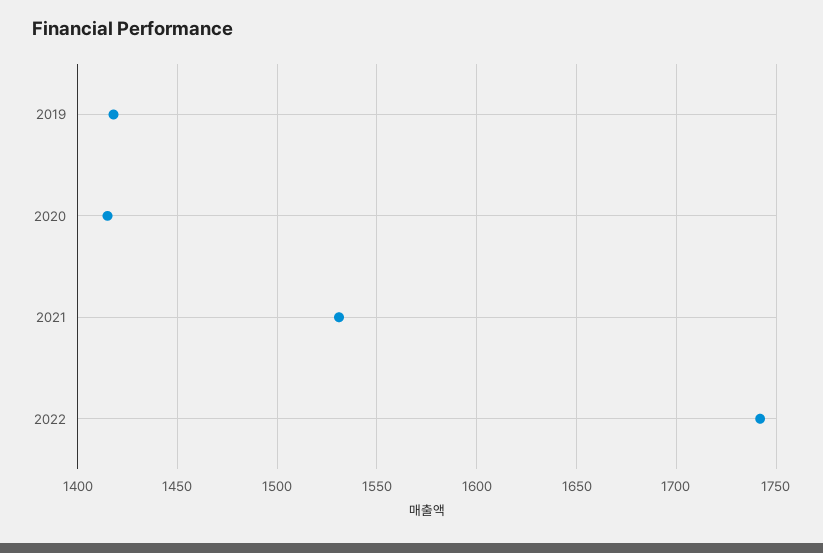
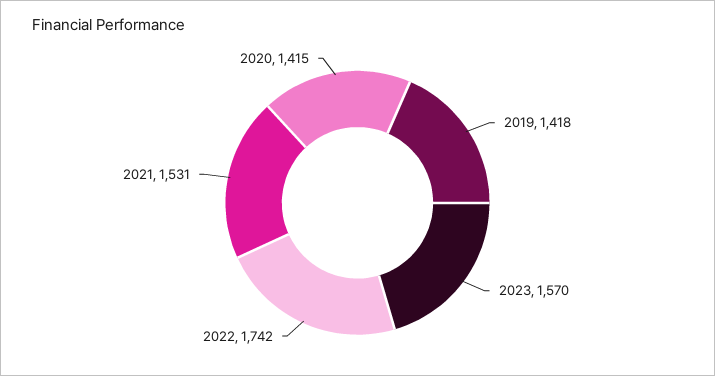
2023: none -> 1570

